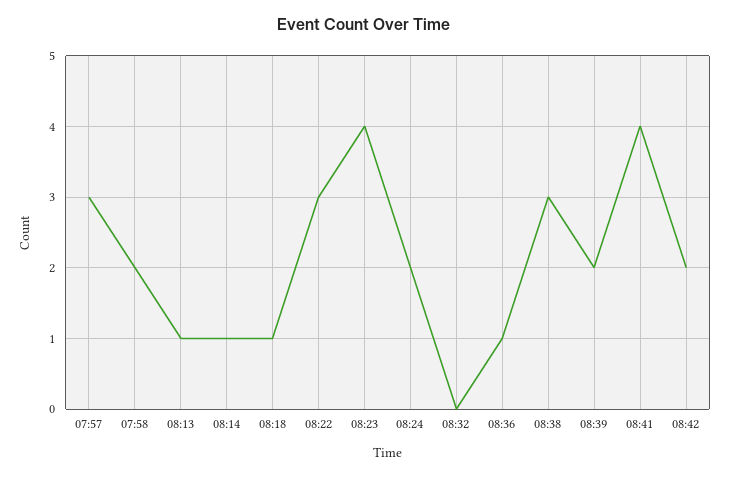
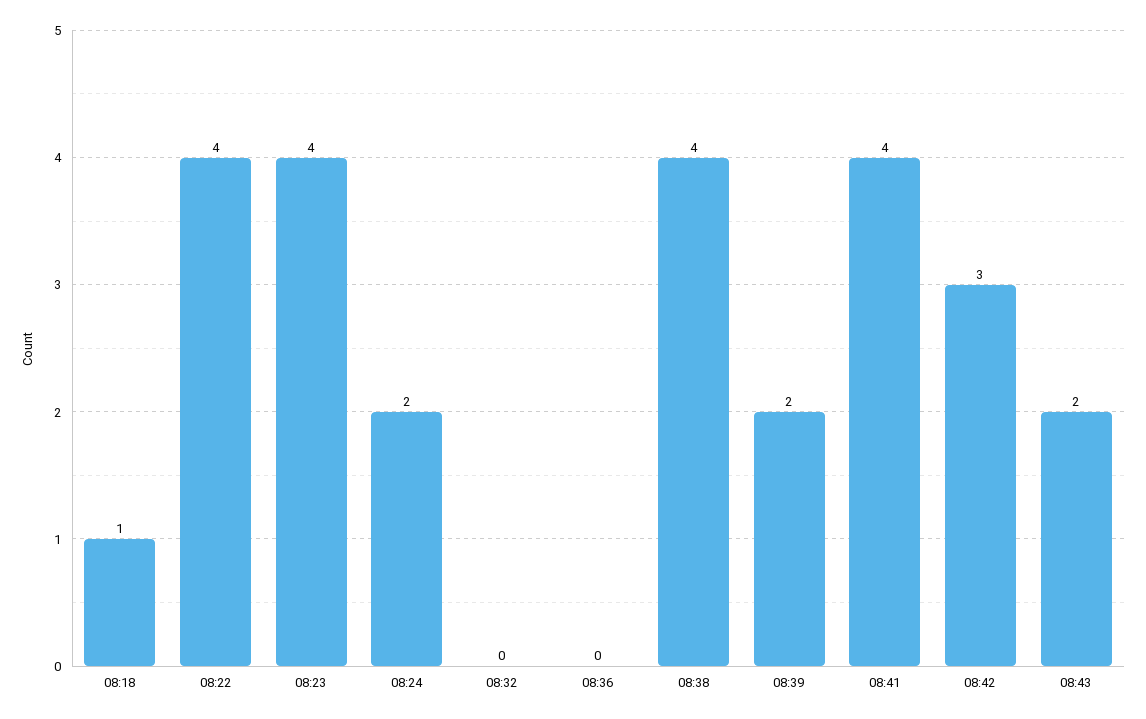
07:57: 3 -> none
07:58: 2 -> none
08:13: 1 -> none
08:14: 1 -> none
08:22: 3 -> 4
08:36: 1 -> 0
08:38: 3 -> 4
08:42: 2 -> 3
08:43: none -> 2

